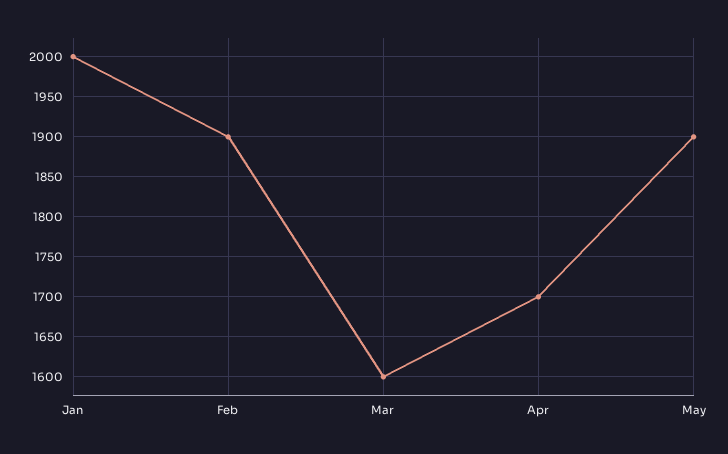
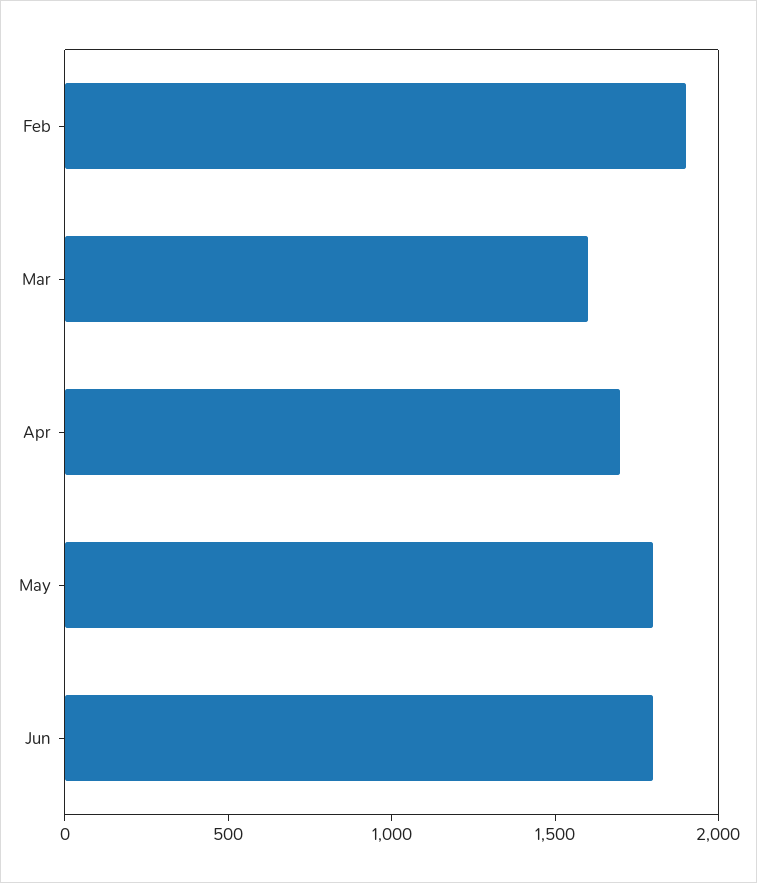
Jan: 2000 -> none
May: 1900 -> 1800
Jun: none -> 1800

